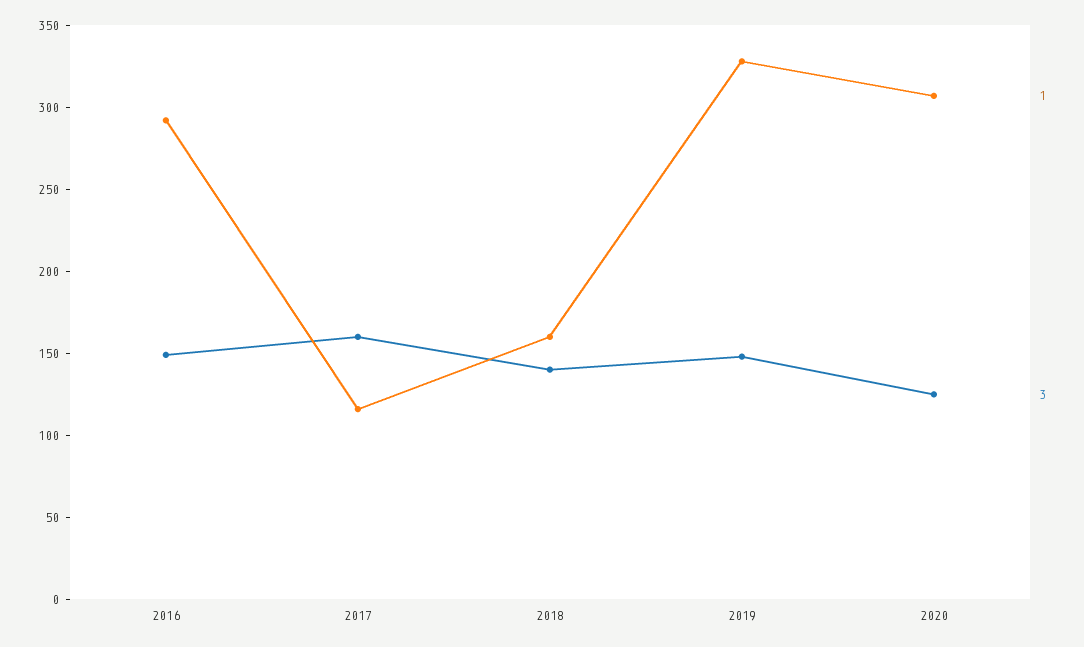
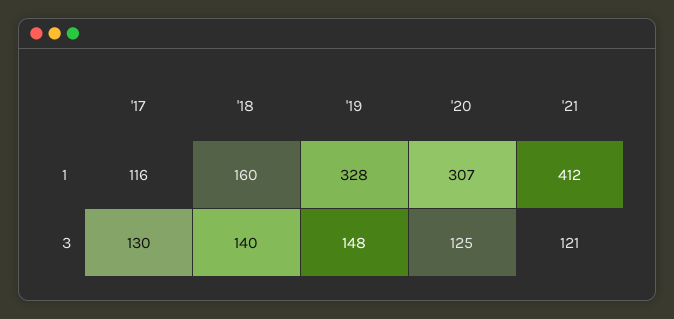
1, 2016: 290 -> none
3, 2016: 150 -> none
3, 2017: 160 -> 130
1, '21: none -> 412
3, '21: none -> 121

